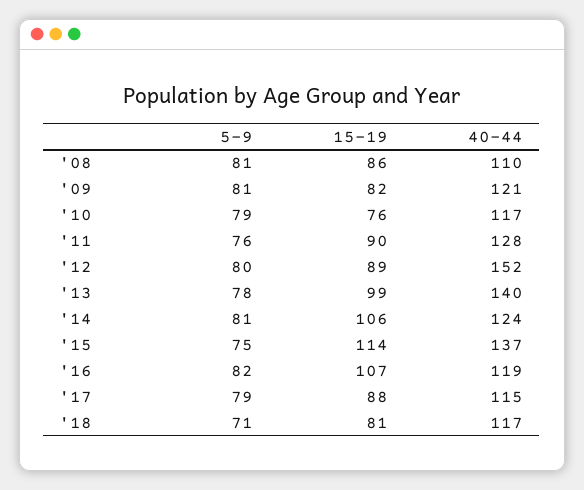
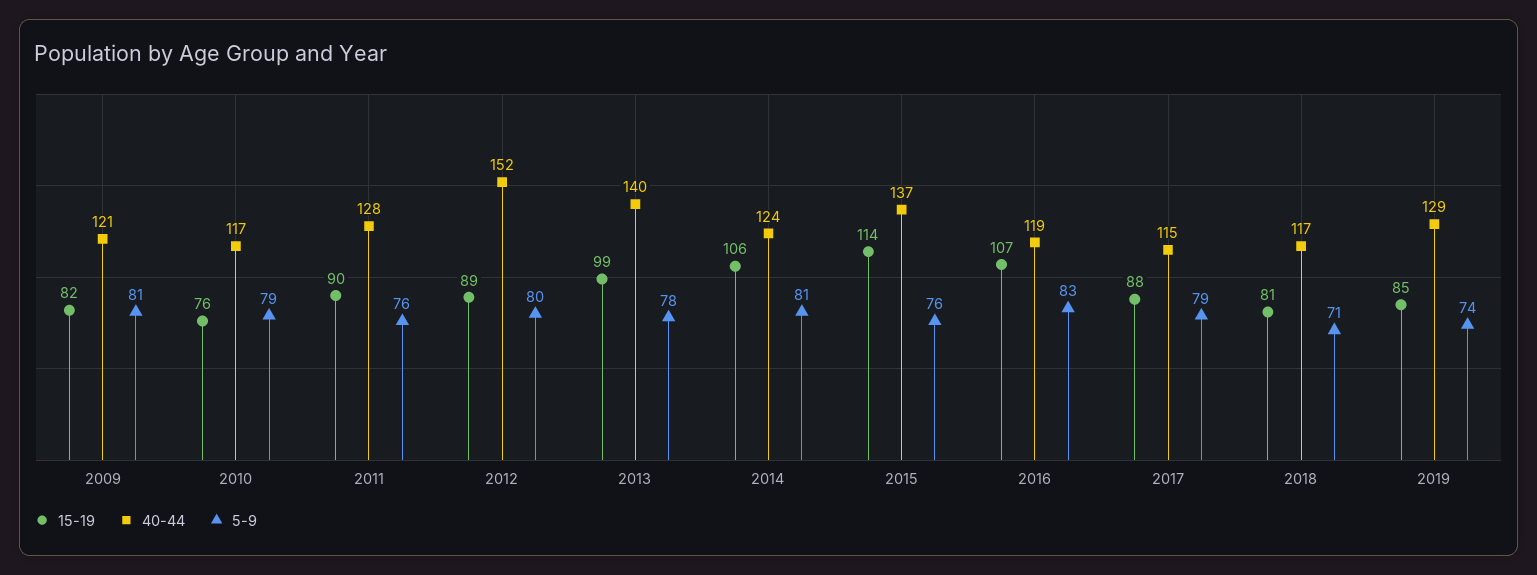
5-9, '08: 81 -> none
15-19, '08: 86 -> none
40-44, '08: 110 -> none
5-9, '15: 75 -> 76
5-9, '16: 82 -> 83
15-19, 2019: none -> 85
40-44, 2019: none -> 129
5-9, 2019: none -> 74

